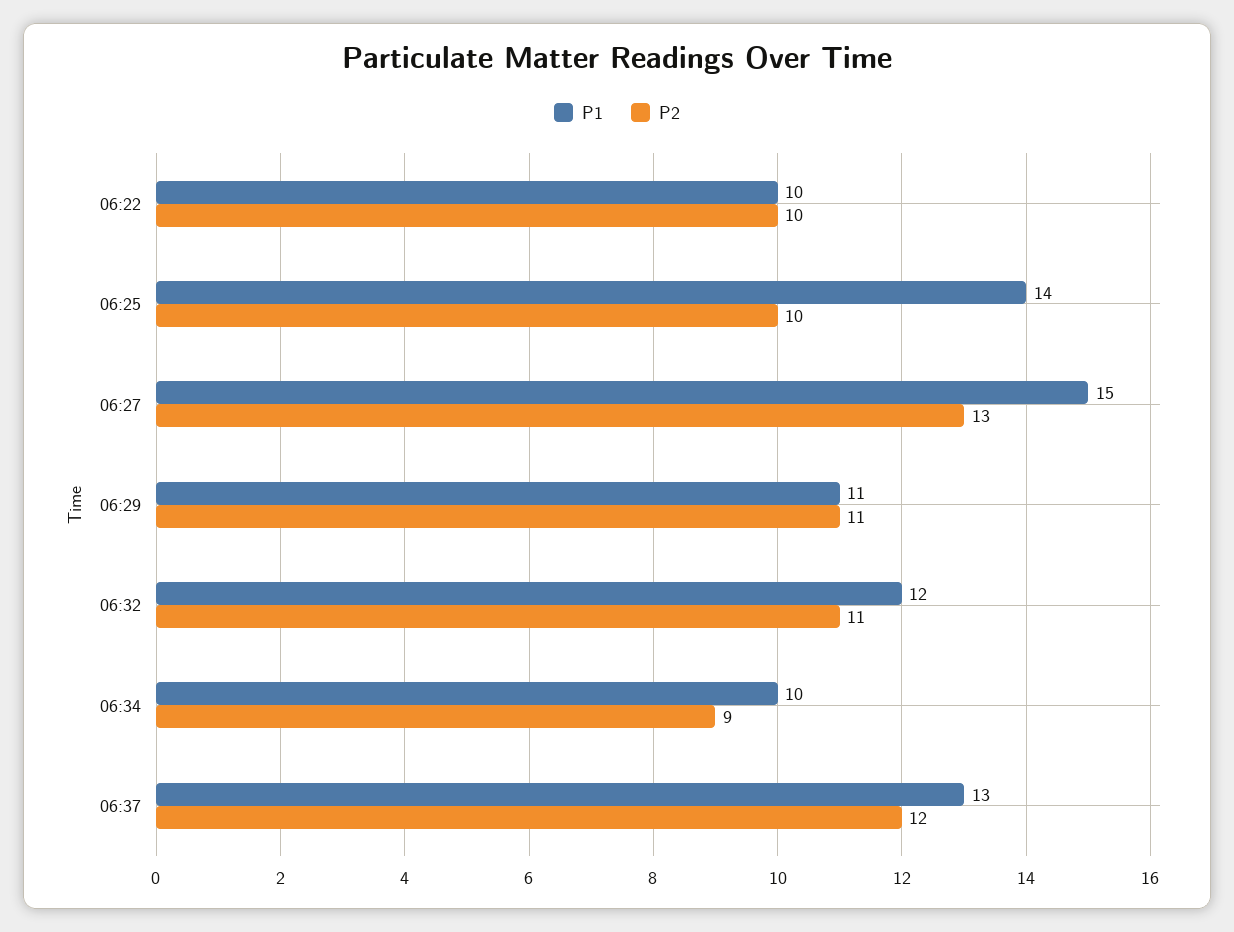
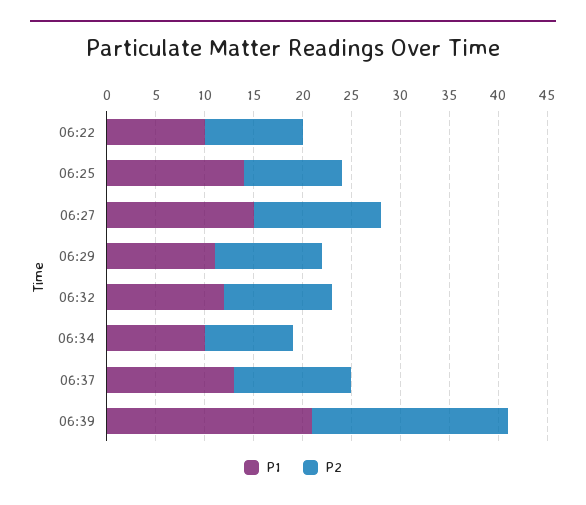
P1, 06:39: none -> 21
P2, 06:39: none -> 20

